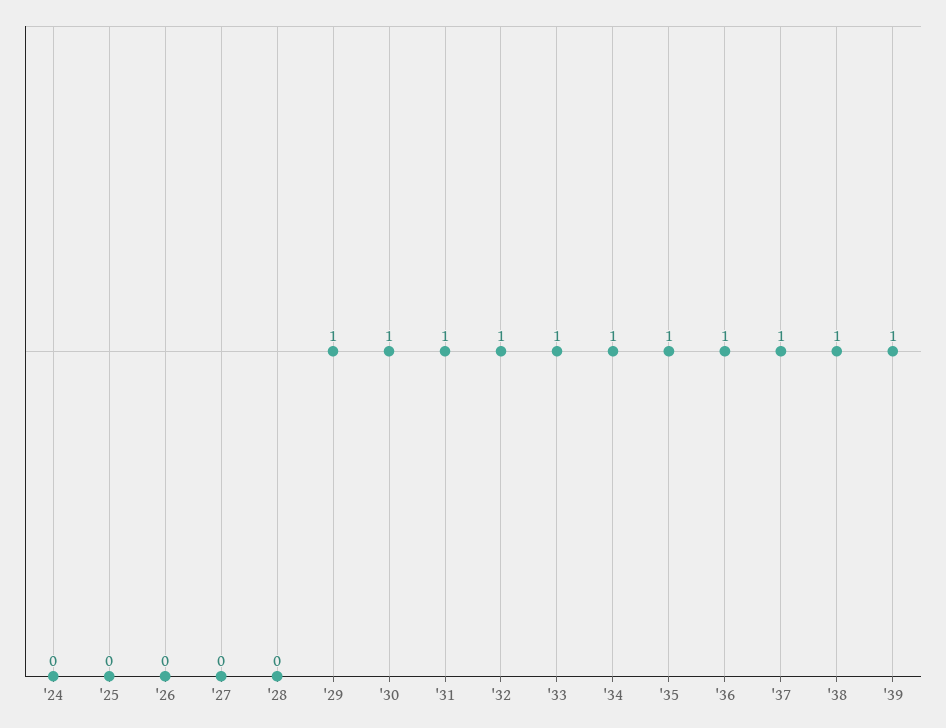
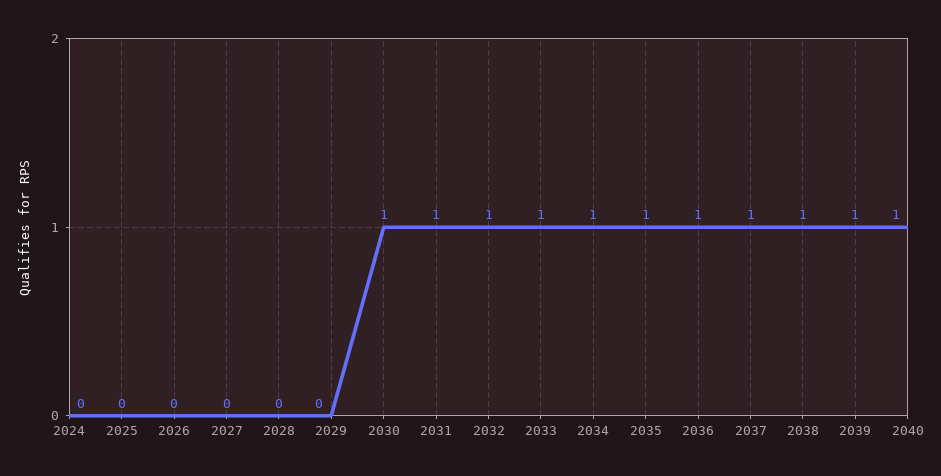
'29: 1 -> 0
2040: none -> 1

